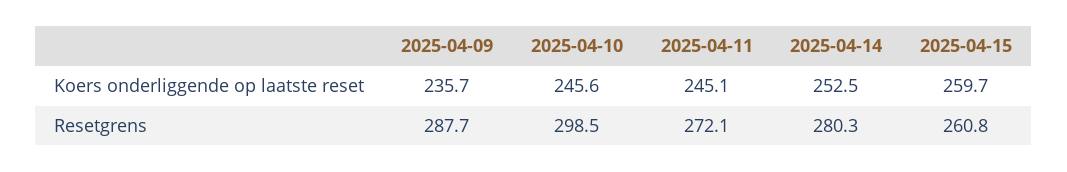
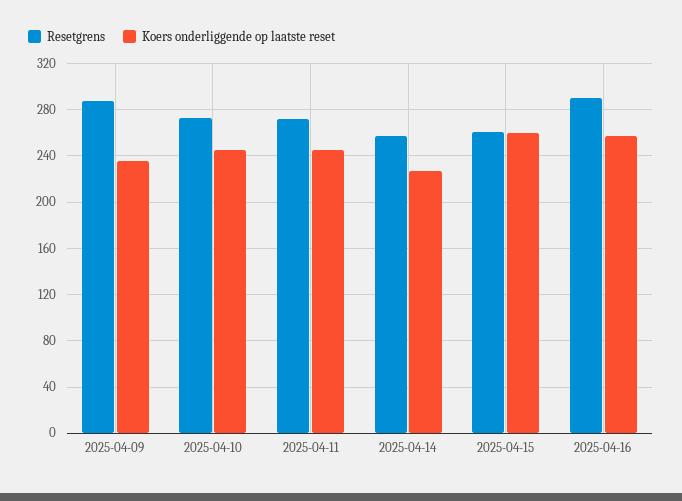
Koers onderliggende op laatste reset, 2025-04-14: 252.5 -> 230
Resetgrens, 2025-04-10: 298.5 -> 270
Resetgrens, 2025-04-14: 280.3 -> 260
Resetgrens, 2025-04-16: none -> 290
Koers onderliggende op laatste reset, 2025-04-16: none -> 260

